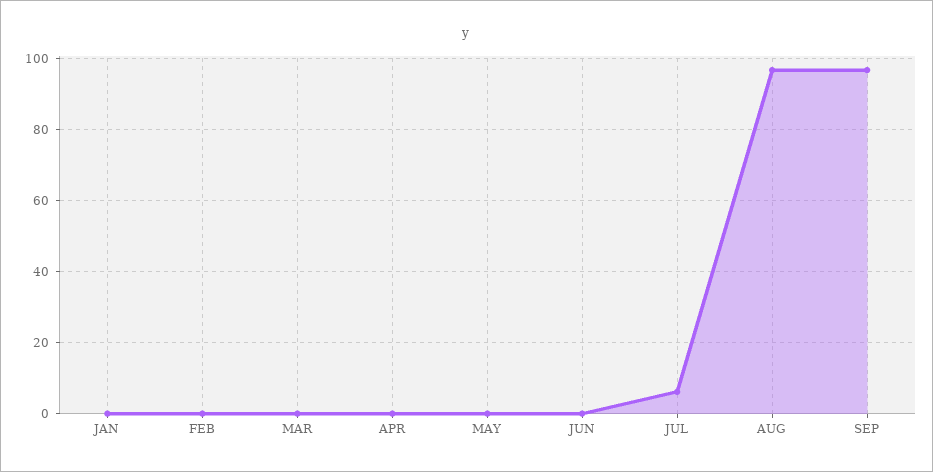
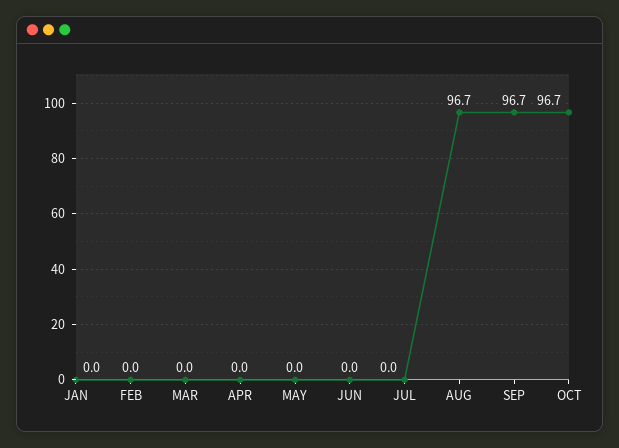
JUL: 6 -> 0
OCT: none -> 96.7

